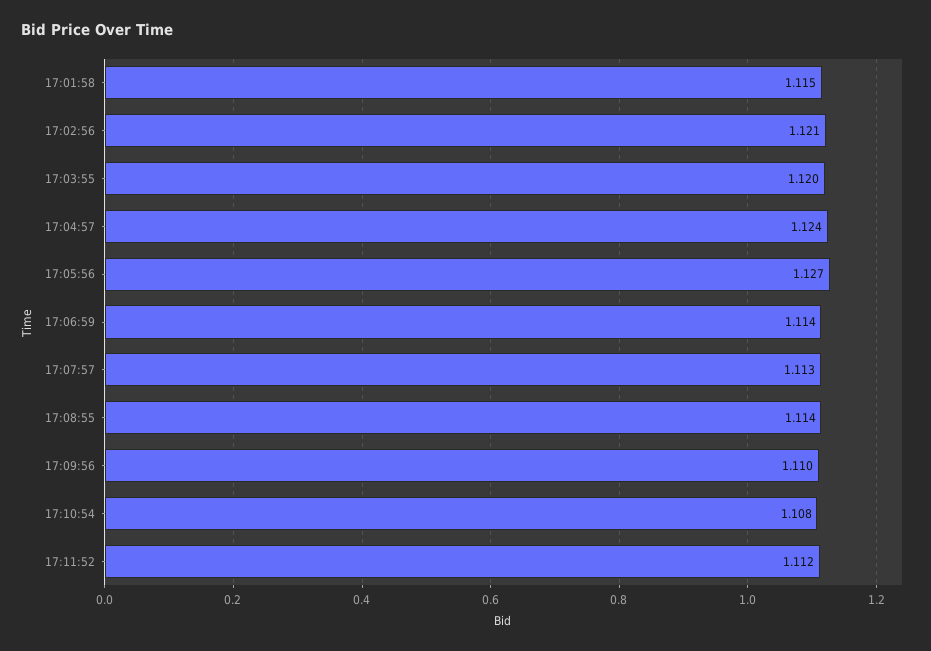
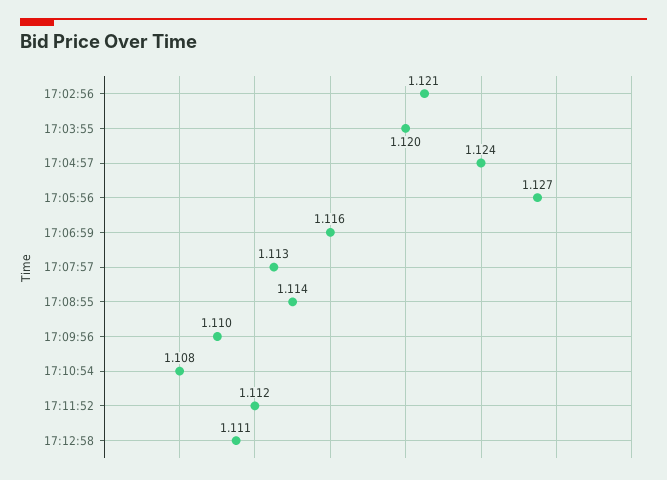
17:01:58: 1.115 -> none
17:06:59: 1.114 -> 1.116
17:12:58: none -> 1.111

